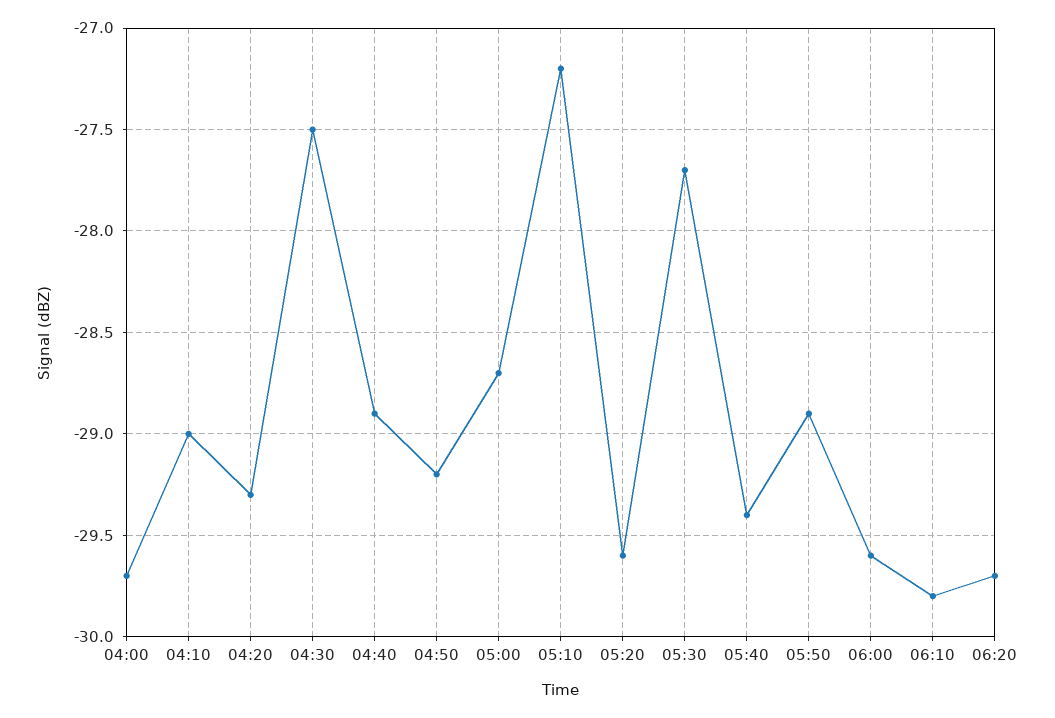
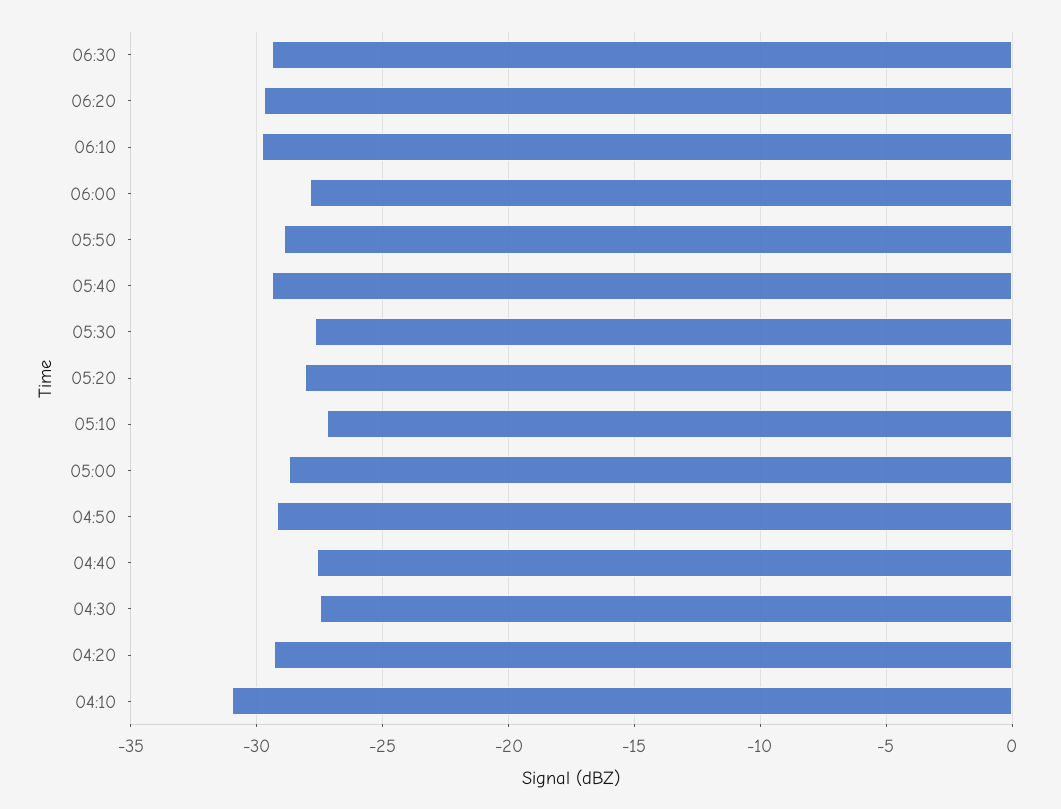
04:00: -29.7 -> none
04:10: -29 -> -31
04:40: -28.9 -> -27.5
05:20: -29.6 -> -28
06:00: -29.6 -> -28
06:30: none -> -29.5

